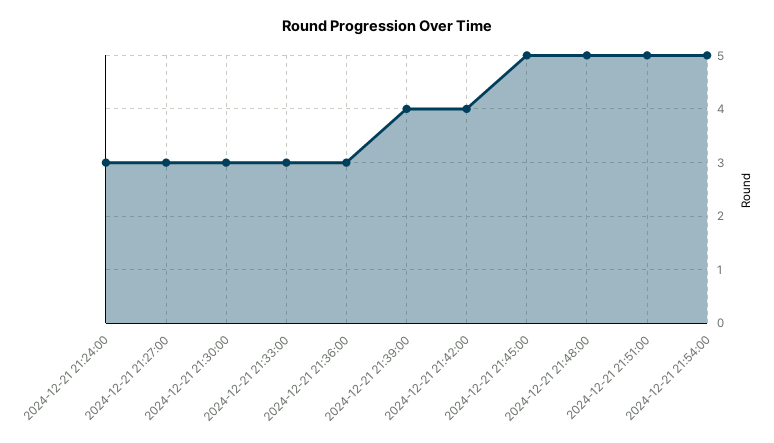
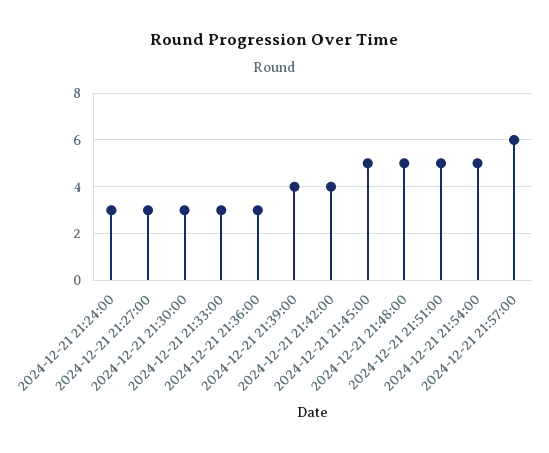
2024-12-21 21:57:00: none -> 6

